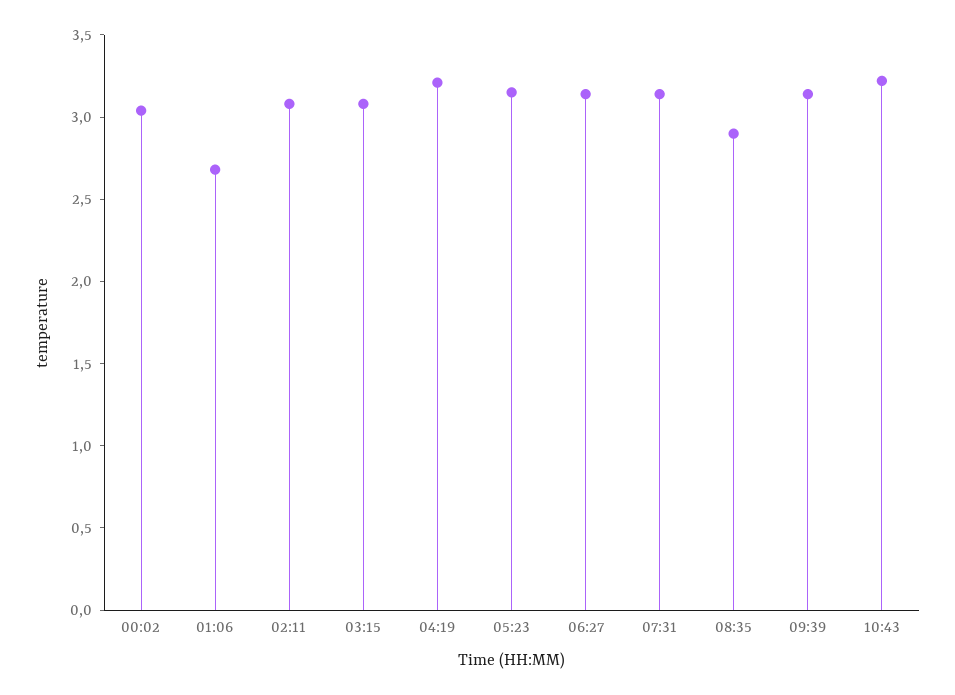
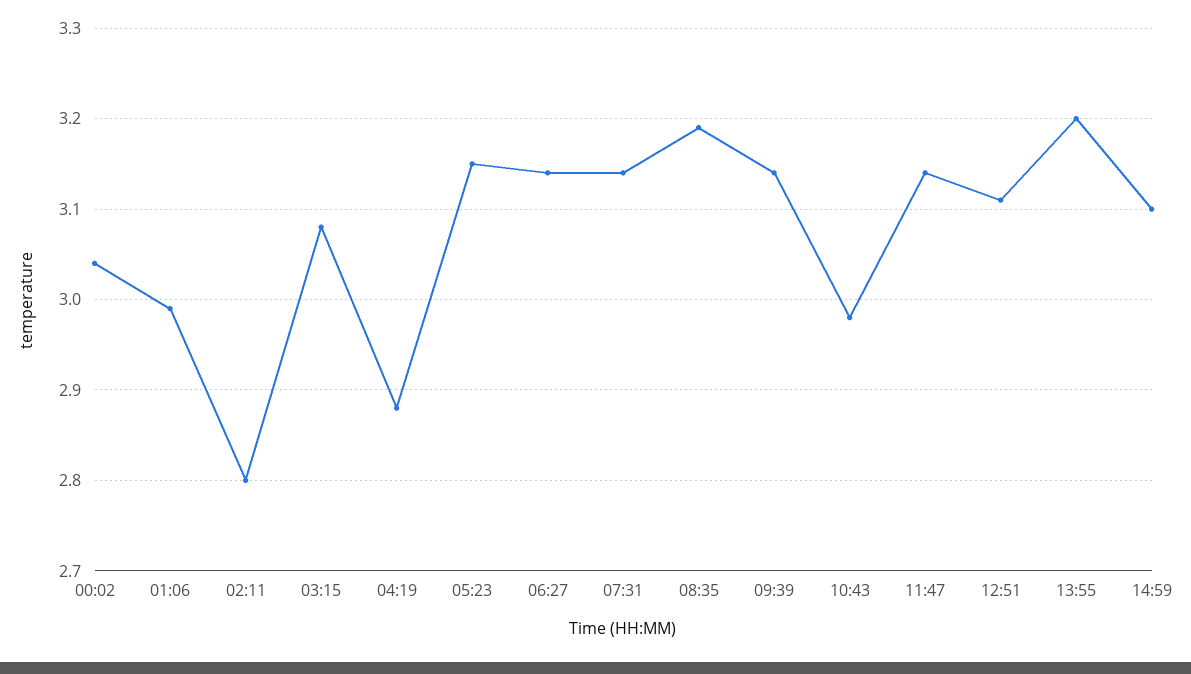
01:06: 2.7 -> 2.99
02:11: 3.1 -> 2.8
04:19: 3.2 -> 2.88
08:35: 2.9 -> 3.19
10:43: 3.2 -> 2.98
11:47: none -> 3.14
12:51: none -> 3.11
13:55: none -> 3.2
14:59: none -> 3.1

